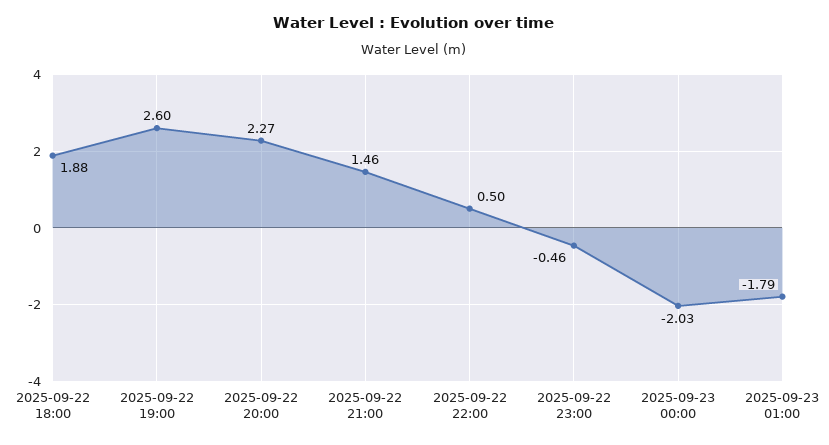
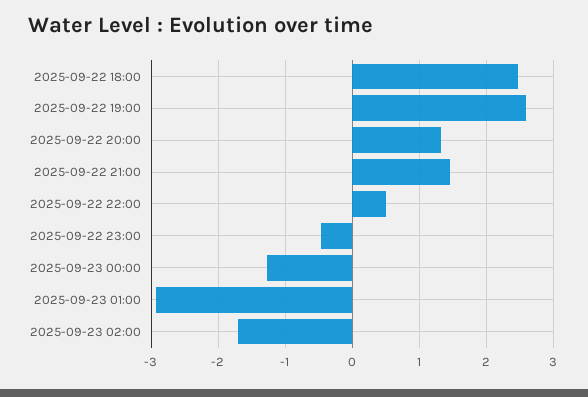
2025-09-22 18:00: 1.88 -> 2.5
2025-09-22 20:00: 2.27 -> 1.3
2025-09-23 00:00: -2.03 -> -1.3
2025-09-23 01:00: -1.79 -> -2.9
2025-09-23 02:00: none -> -1.7

